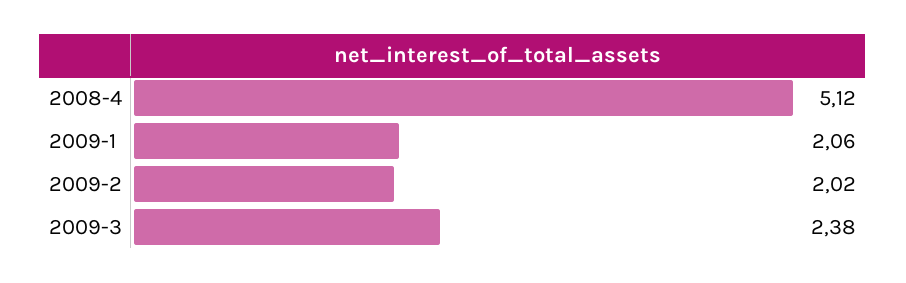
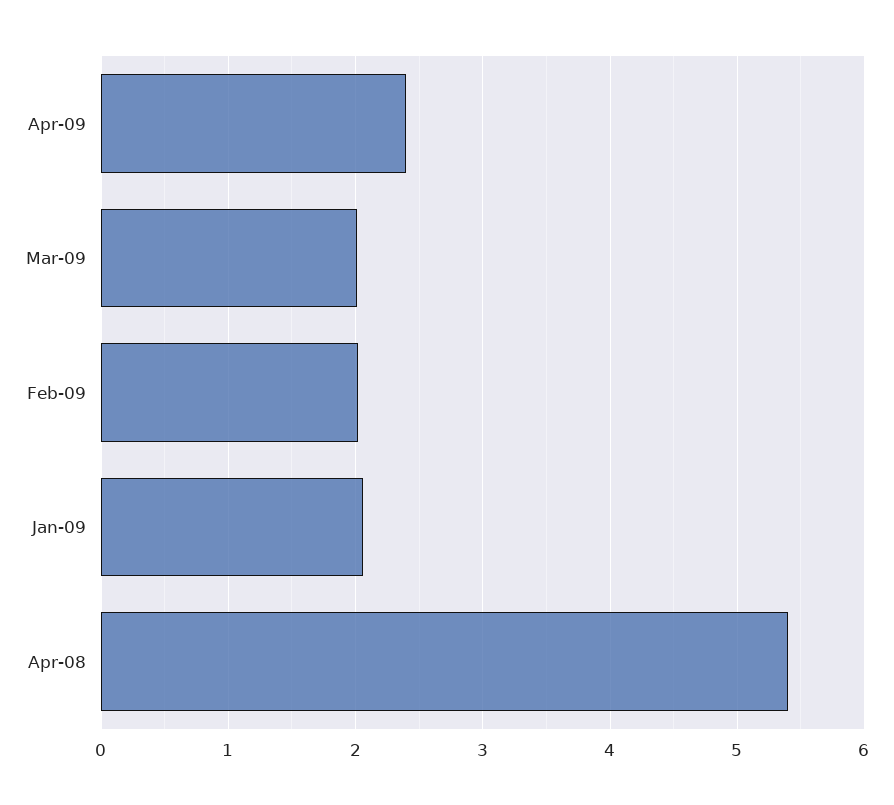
2008-4: 5.12 -> 5.4
2009-3: 2.38 -> 2
Apr-09: none -> 2.4

